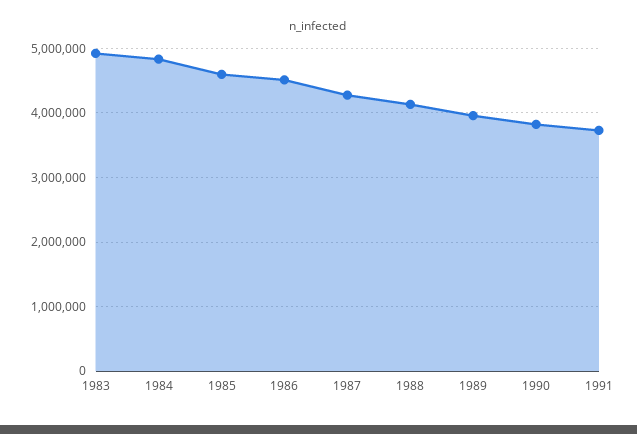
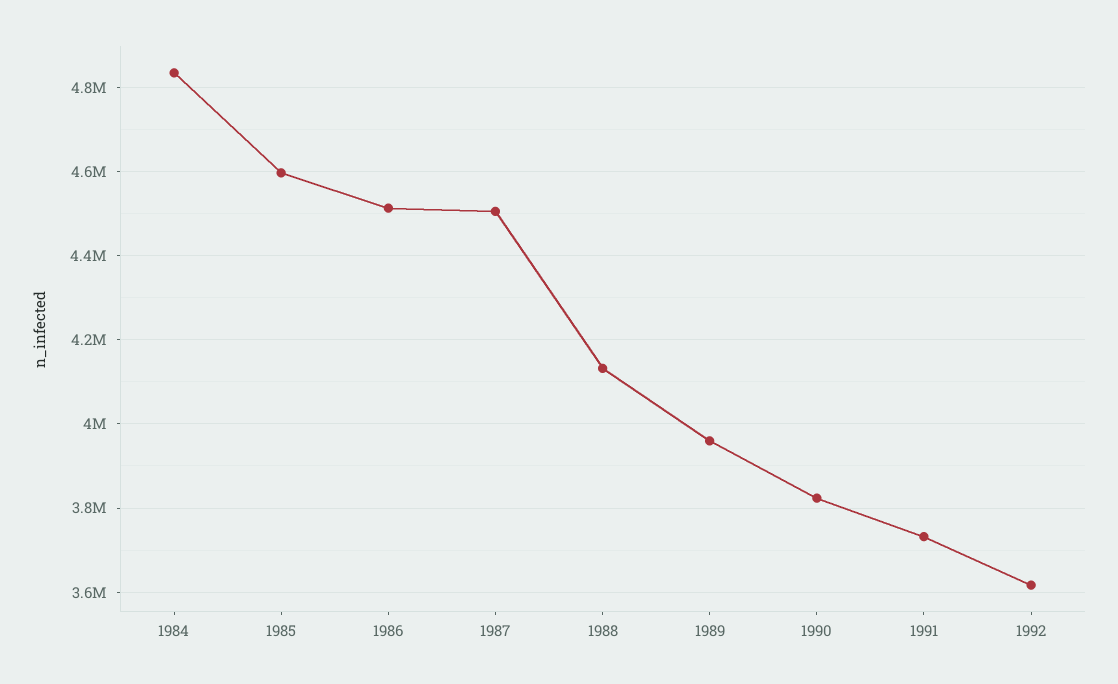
1983: 4900000 -> none
1987: 4300000 -> 4500000
1992: none -> 3620000

